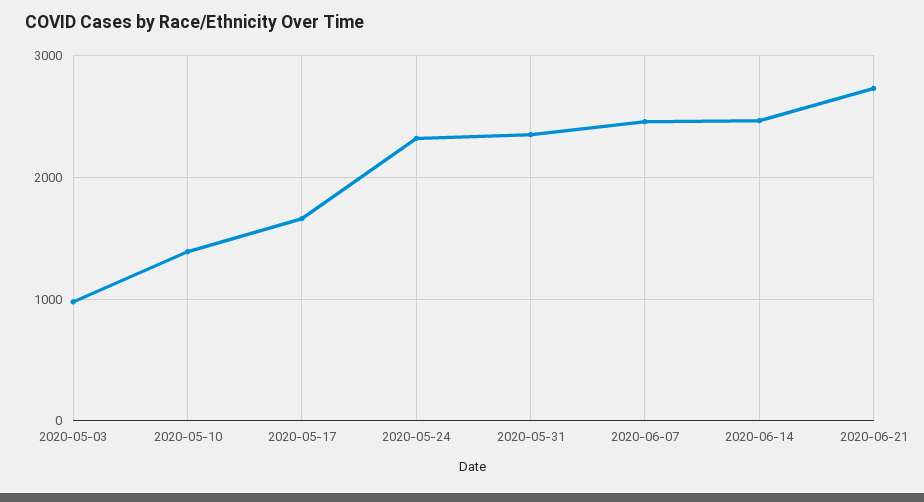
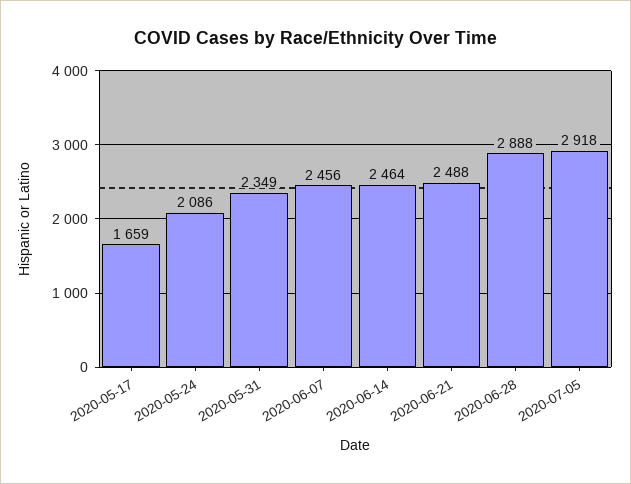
2020-05-03: 1000 -> none
2020-05-10: 1400 -> none
2020-05-24: 2300 -> 2086
2020-06-21: 2700 -> 2488
2020-06-28: none -> 2888
2020-07-05: none -> 2918

